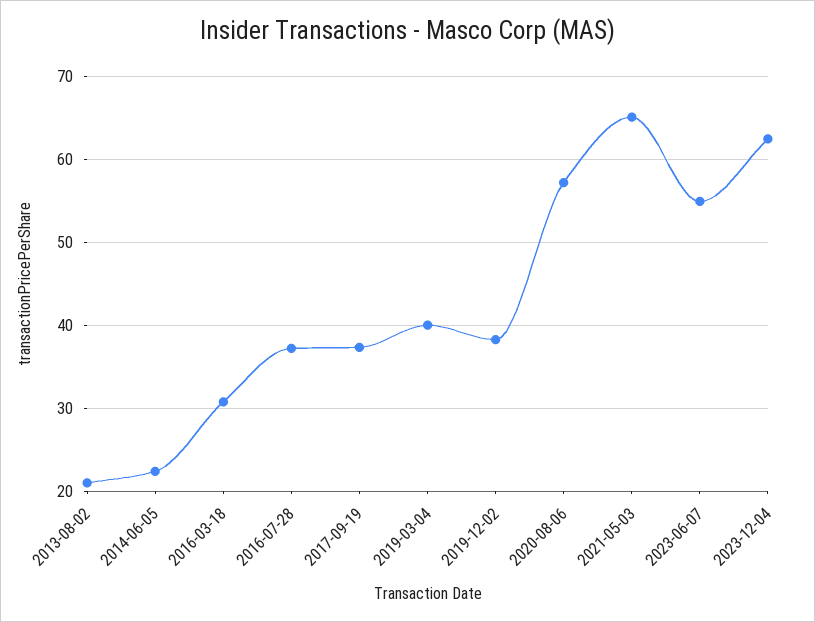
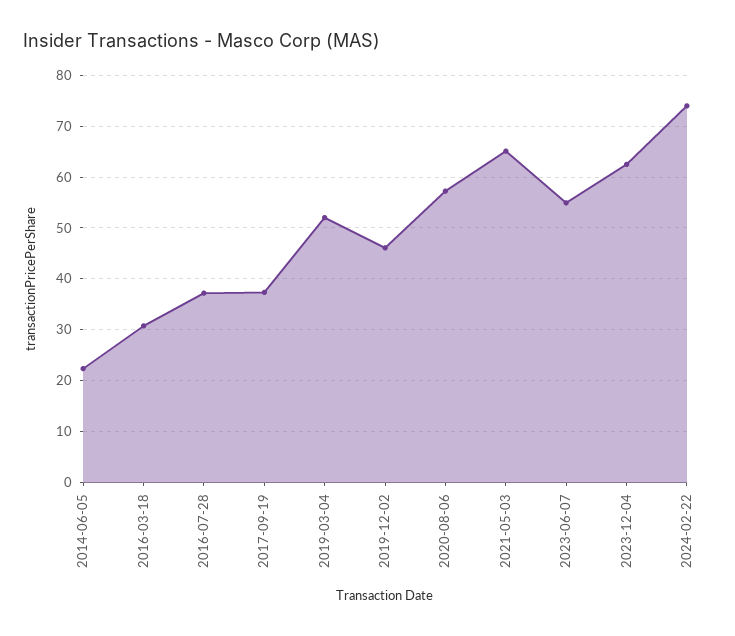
2013-08-02: 21 -> none
2019-03-04: 40 -> 52
2019-12-02: 38 -> 46
2024-02-22: none -> 74

